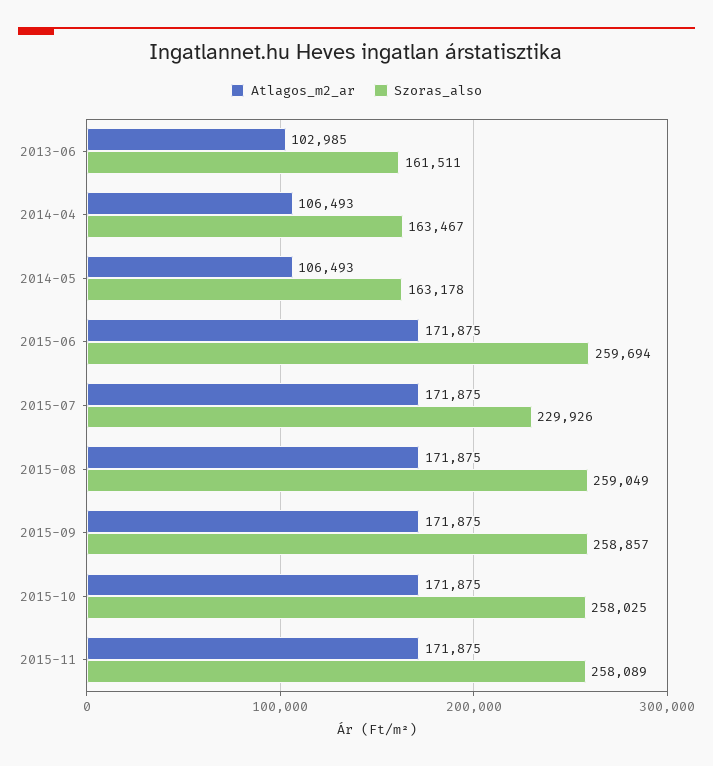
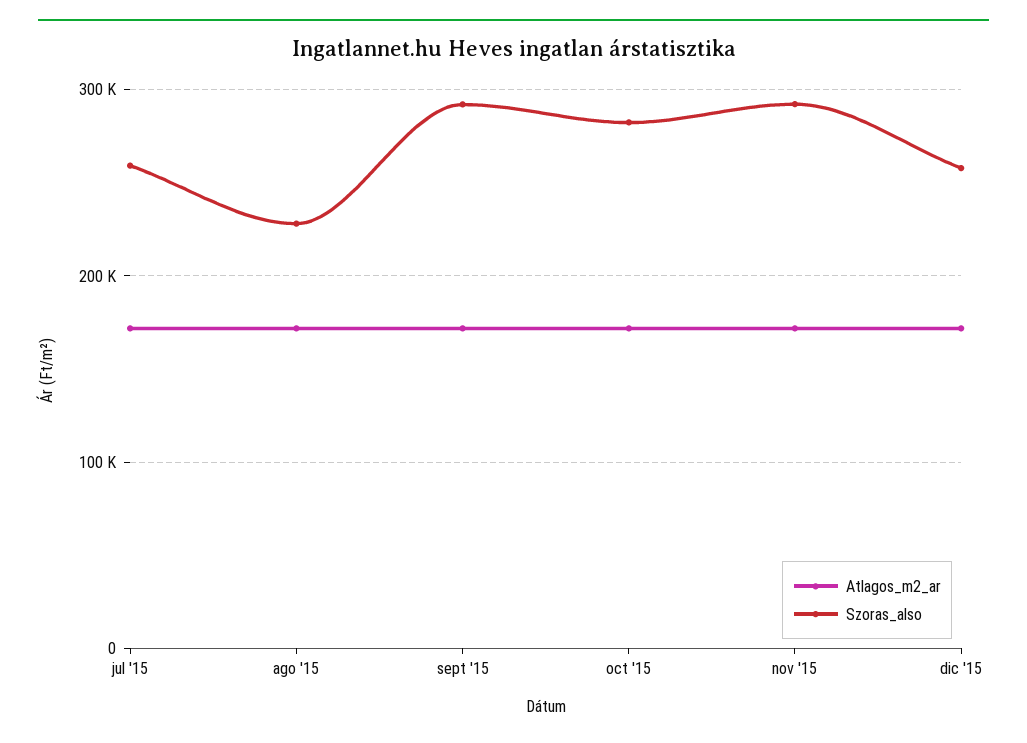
Atlagos_m2_ar, 2013-06: 102985 -> none
Szoras_also, 2013-06: 161511 -> none
Atlagos_m2_ar, 2014-04: 106493 -> none
Szoras_also, 2014-04: 163467 -> none
Atlagos_m2_ar, 2014-05: 106493 -> none
Szoras_also, 2014-05: 163178 -> none
Atlagos_m2_ar, 2015-06: 171875 -> none
Szoras_also, 2015-06: 259694 -> none
Szoras_also, 2015-07: 229926 -> 260000
Szoras_also, 2015-08: 259049 -> 230000
Szoras_also, 2015-09: 258857 -> 290000
Szoras_also, 2015-10: 258025 -> 280000
Szoras_also, 2015-11: 258089 -> 290000
Atlagos_m2_ar, dic '15: none -> 170000
Szoras_also, dic '15: none -> 260000

